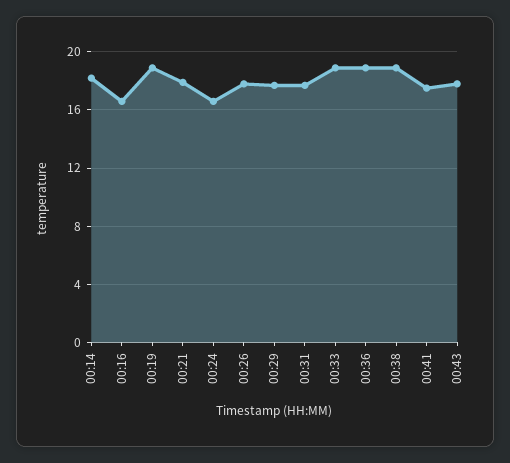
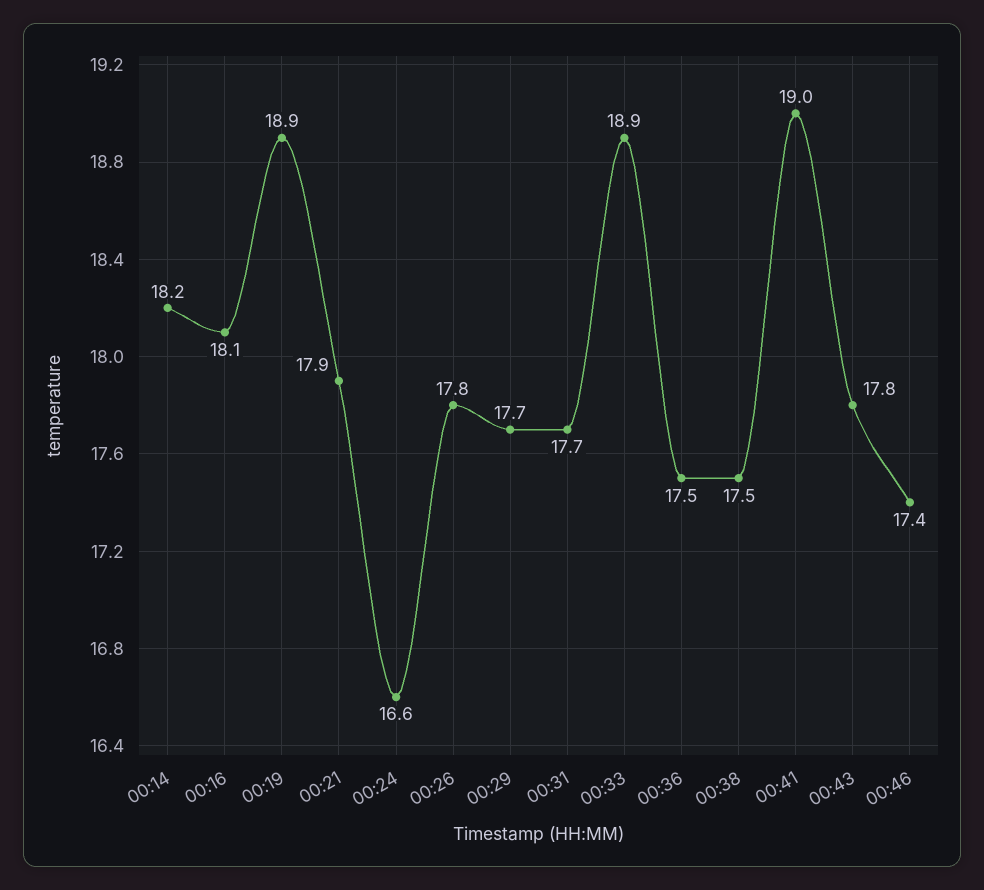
00:16: 16.5 -> 18.1
00:36: 19 -> 17.5
00:38: 19 -> 17.5
00:41: 17.5 -> 19
00:46: none -> 17.4

